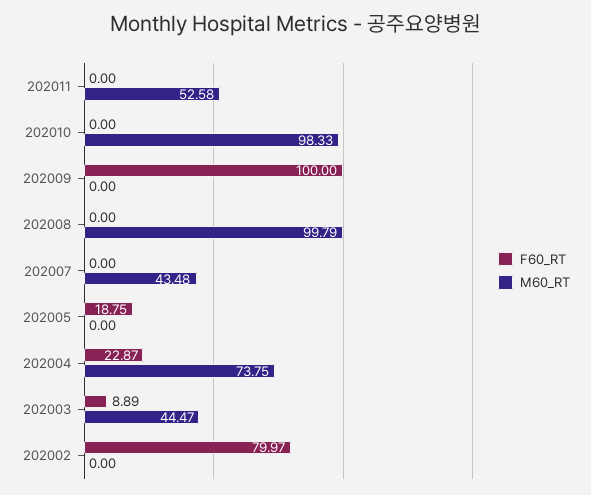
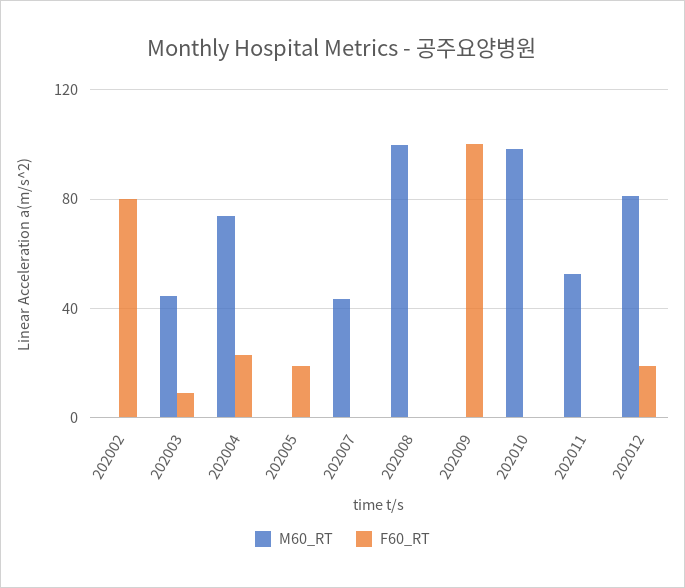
M60_RT, 202012: none -> 80
F60_RT, 202012: none -> 20

